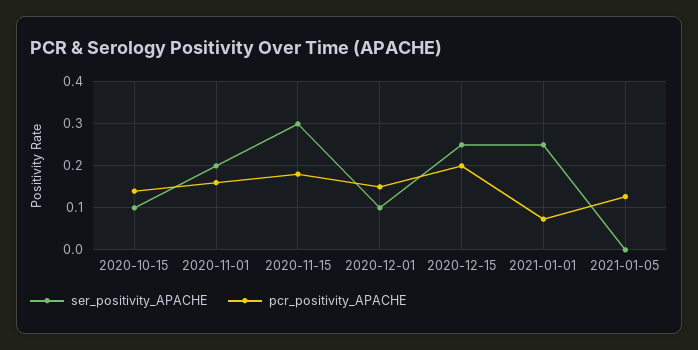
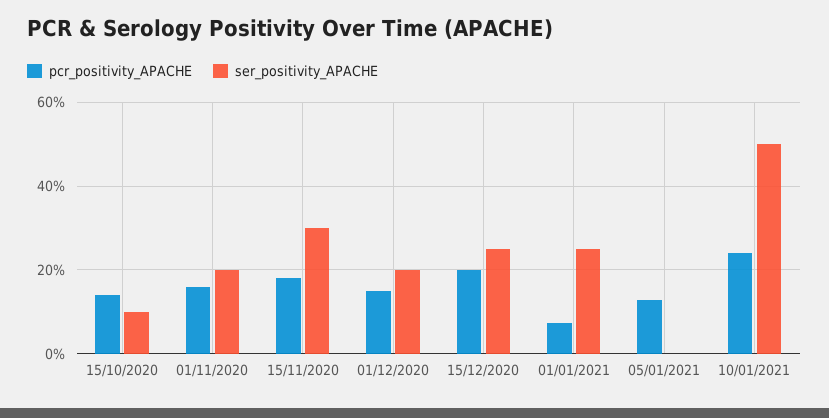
ser_positivity_APACHE, 2020-12-01: 0.1 -> 0.2
pcr_positivity_APACHE, 10/01/2021: none -> 0.24
ser_positivity_APACHE, 10/01/2021: none -> 0.5

